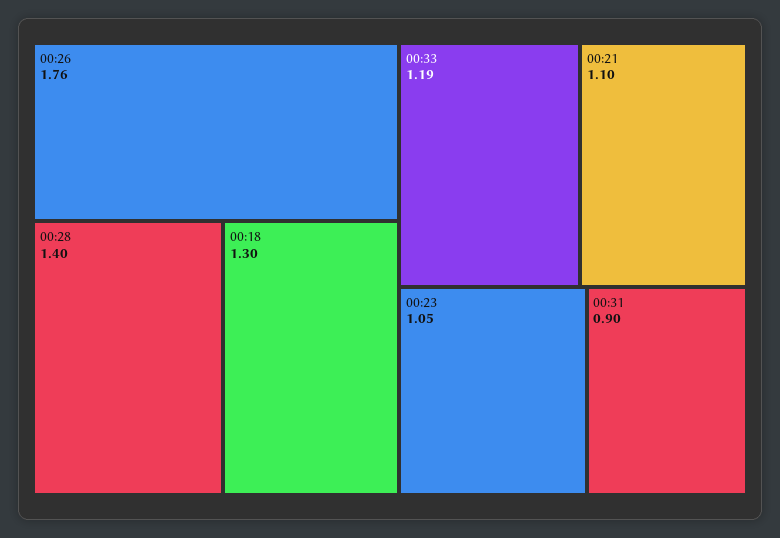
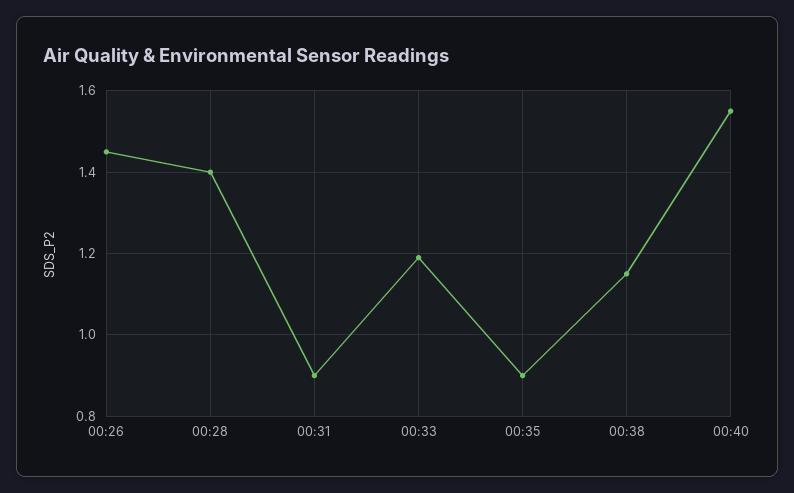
00:26: 1.76 -> 1.45
00:18: 1.3 -> none
00:21: 1.1 -> none
00:23: 1.05 -> none
00:35: none -> 0.9
00:38: none -> 1.15
00:40: none -> 1.55

